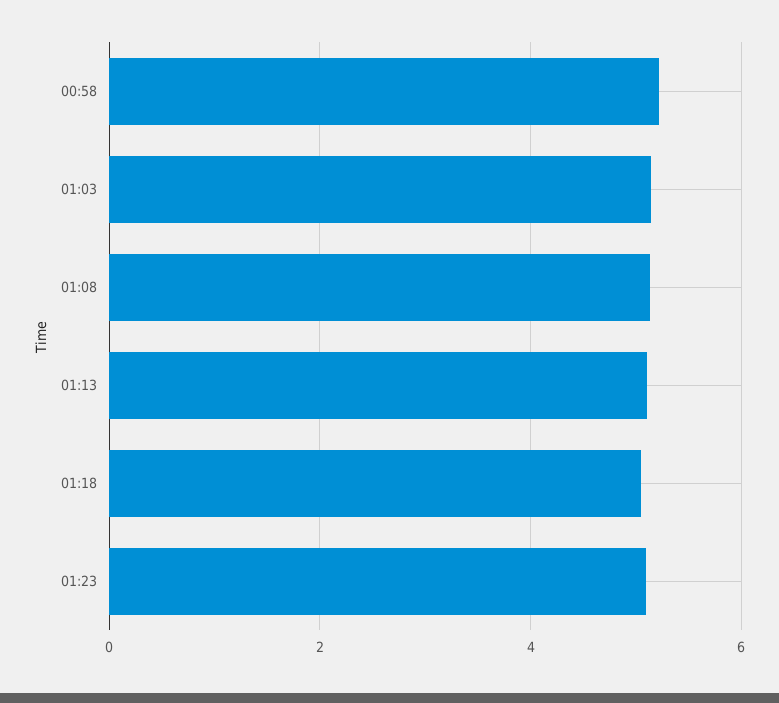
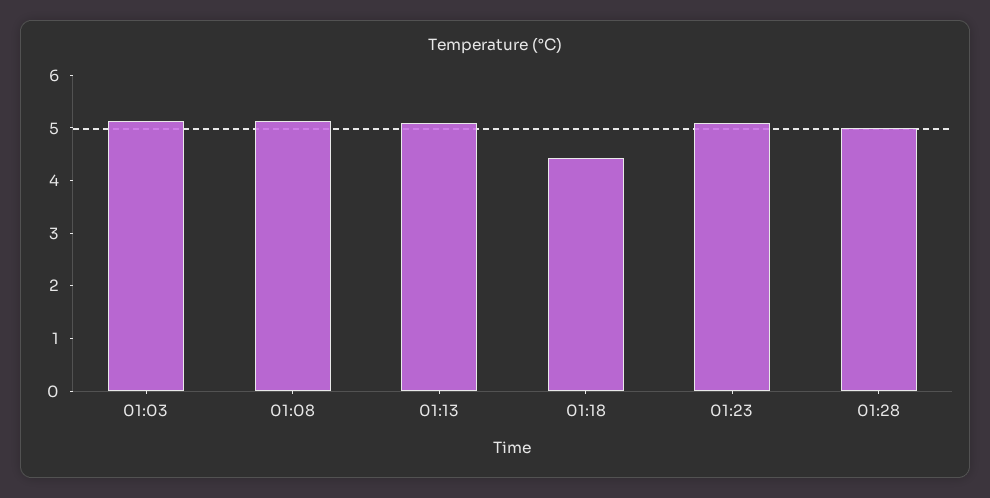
00:58: 5.2 -> none
01:18: 5 -> 4.4
01:28: none -> 5

